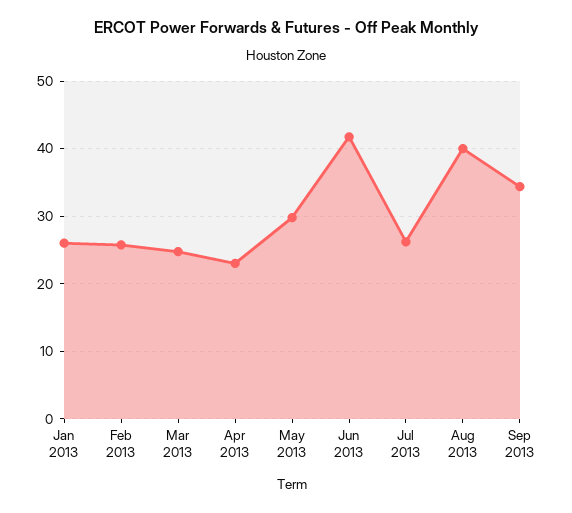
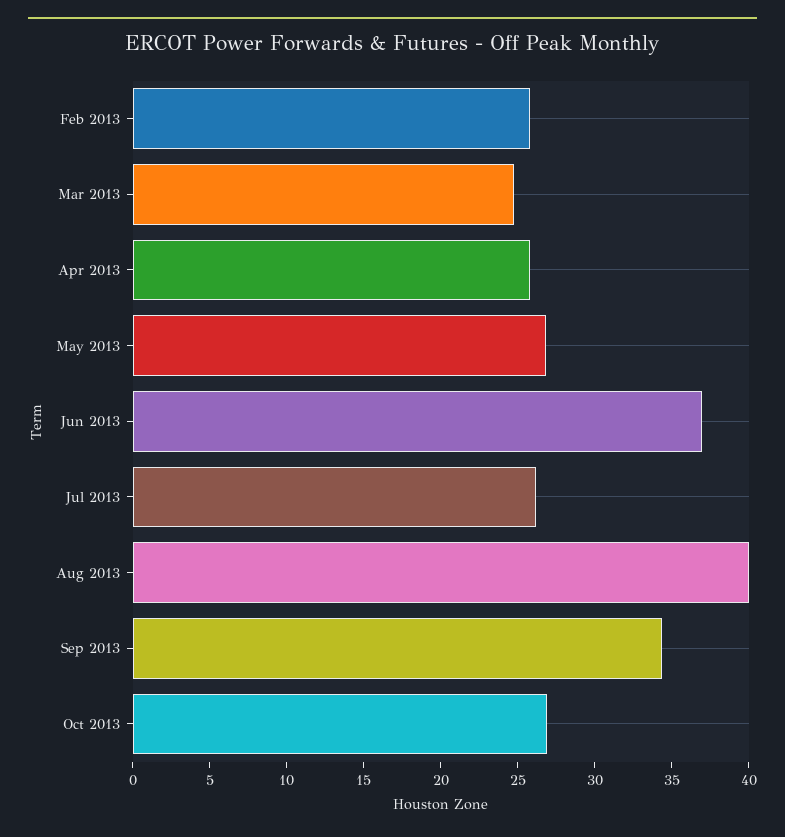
Jan 2013: 26 -> none
Apr 2013: 23 -> 26
May 2013: 30 -> 27
Jun 2013: 42 -> 37
Oct 2013: none -> 27

